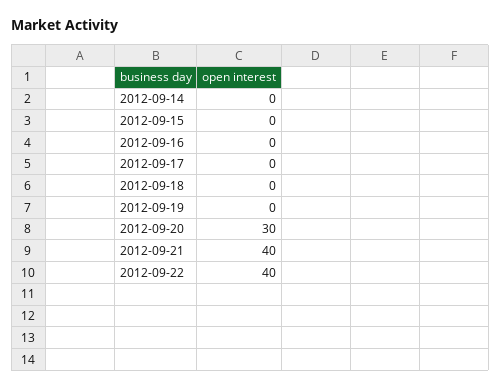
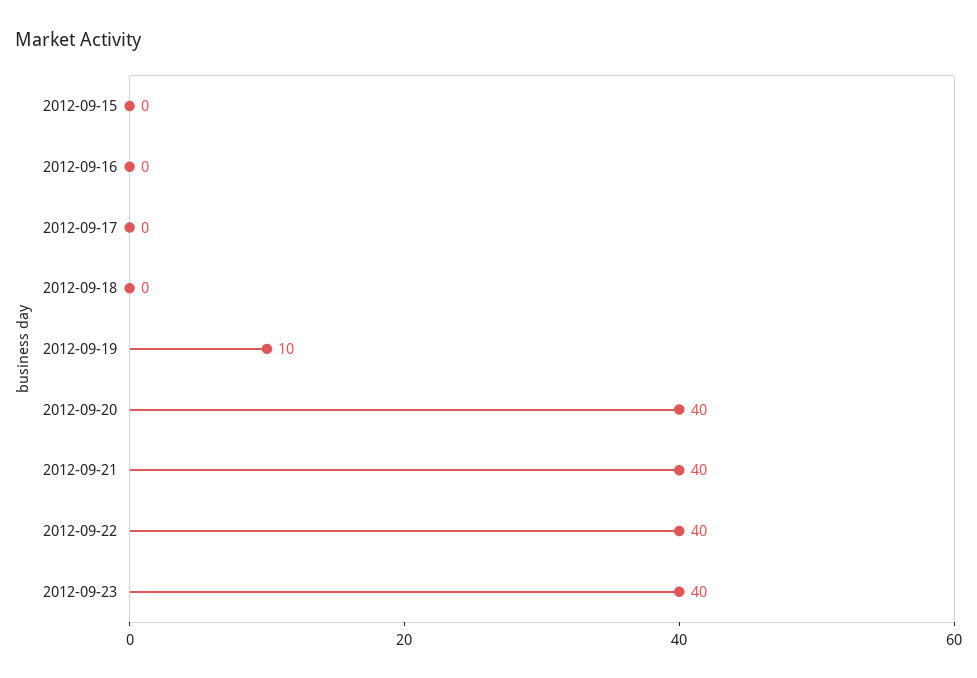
2012-09-14: 0 -> none
2012-09-19: 0 -> 10
2012-09-20: 30 -> 40
2012-09-23: none -> 40

